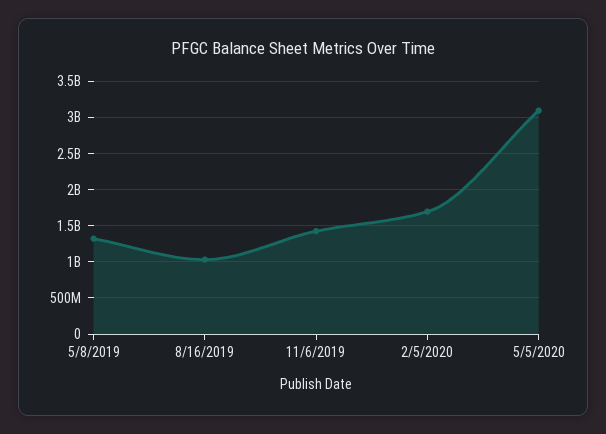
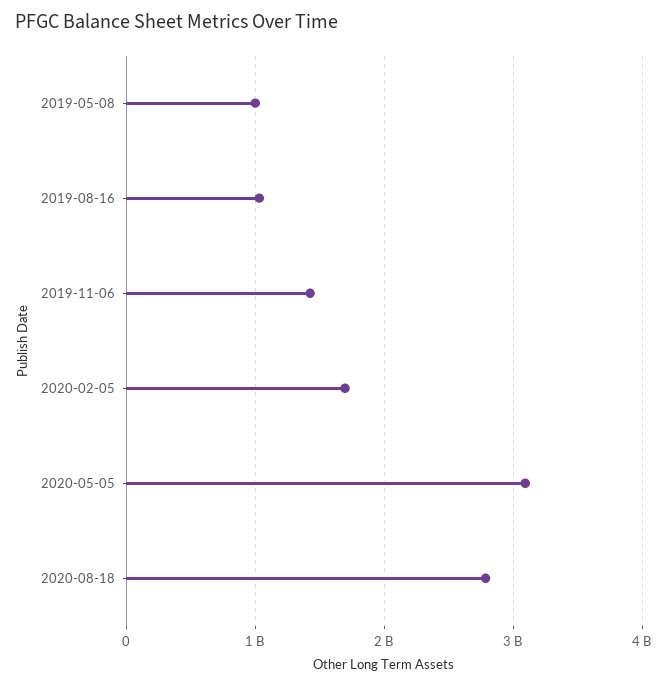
5/8/2019: 1300000000 -> 1000000000
2020-08-18: none -> 2800000000

